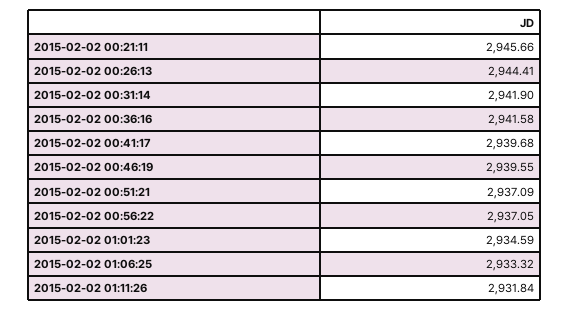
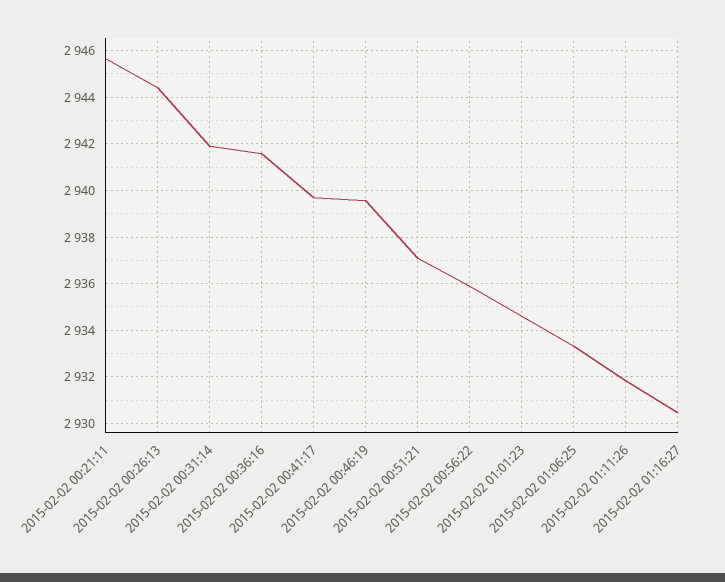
2015-02-02 00:56:22: 2937.05 -> 2936
2015-02-02 01:16:27: none -> 2930.5

